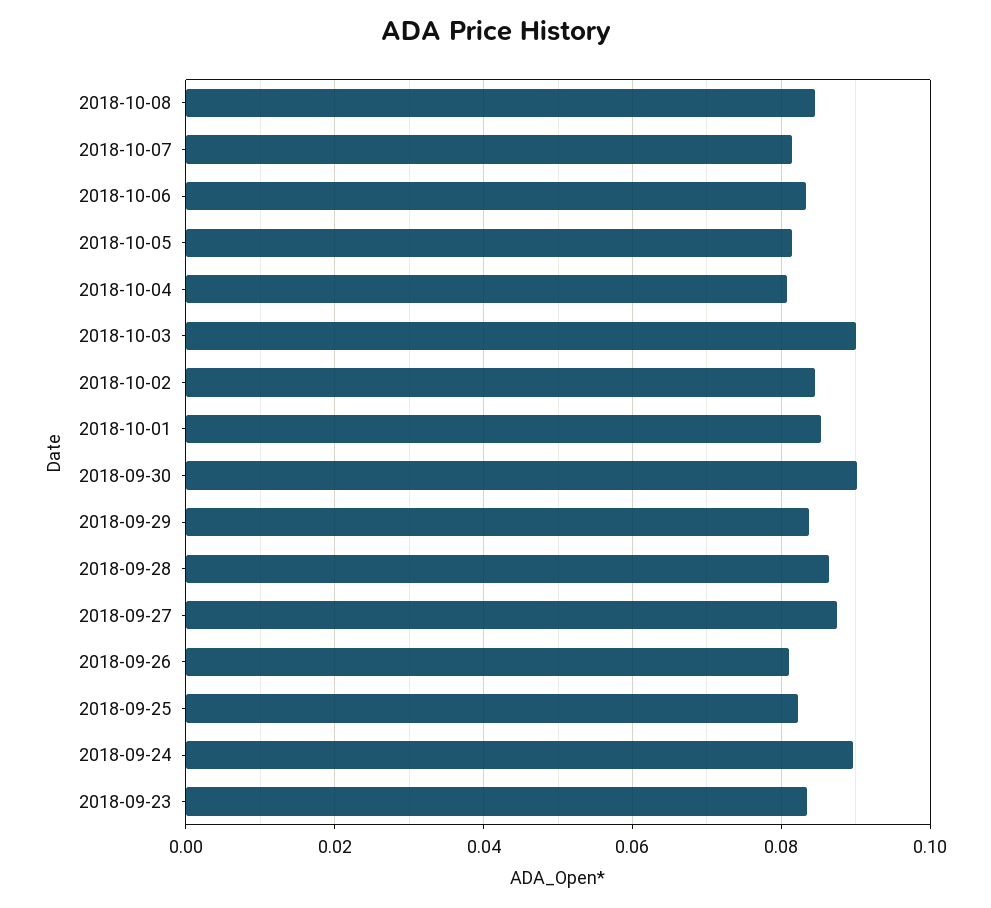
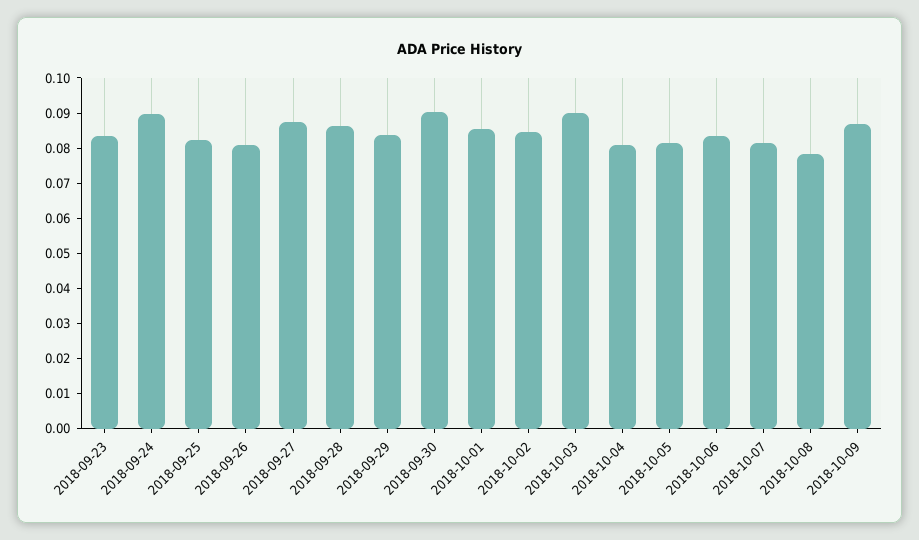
2018-10-08: 0.084 -> 0.0775
2018-10-09: none -> 0.0875

